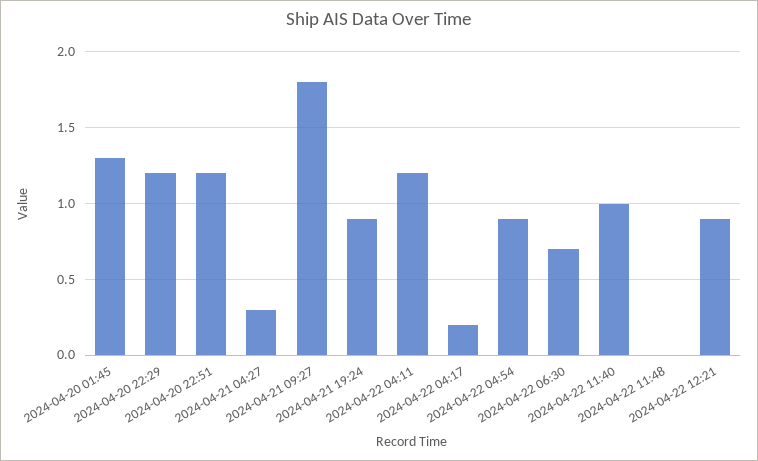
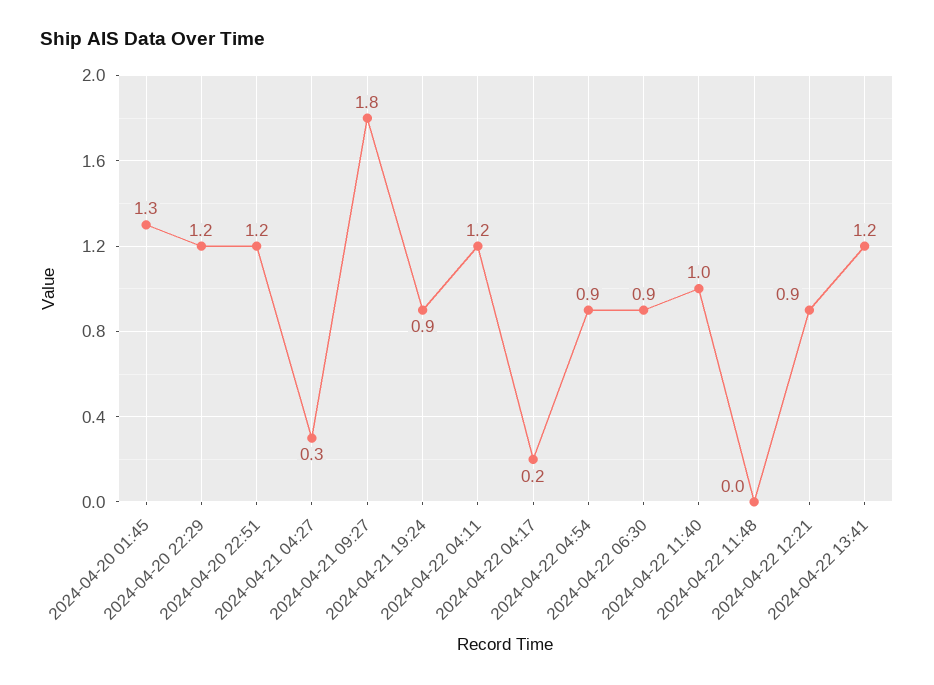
2024-04-22 06:30: 0.7 -> 0.9
2024-04-22 13:41: none -> 1.2

